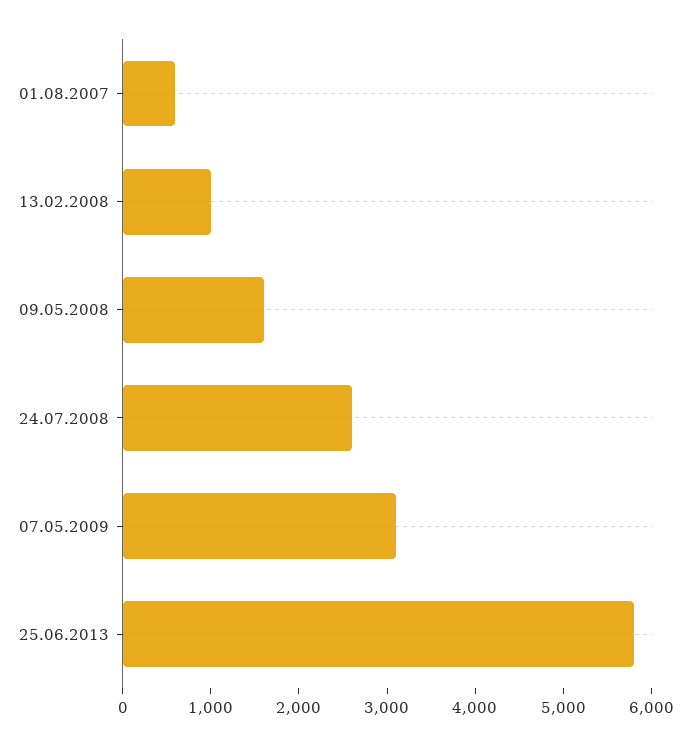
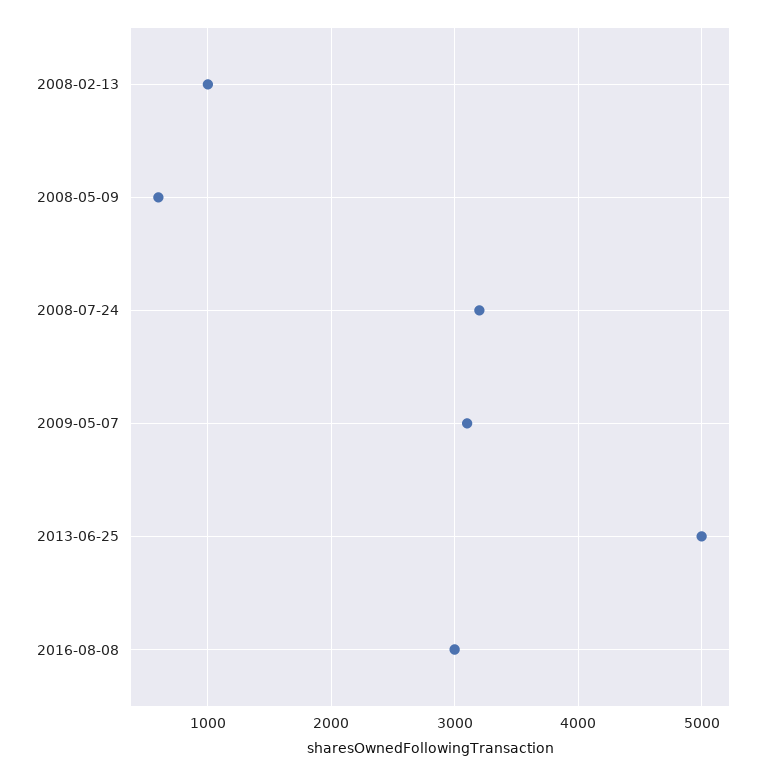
01.08.2007: 600 -> none
09.05.2008: 1600 -> 600
24.07.2008: 2600 -> 3200
25.06.2013: 5800 -> 5000
2016-08-08: none -> 3000

